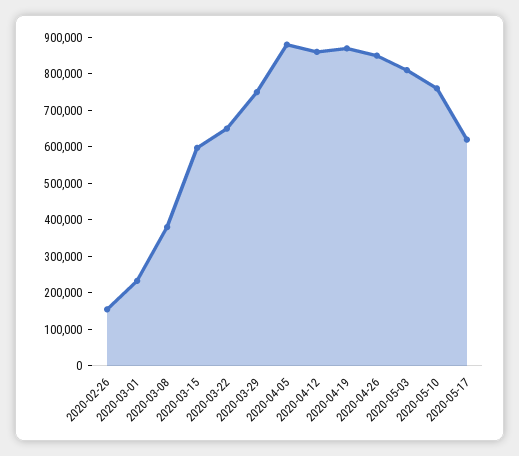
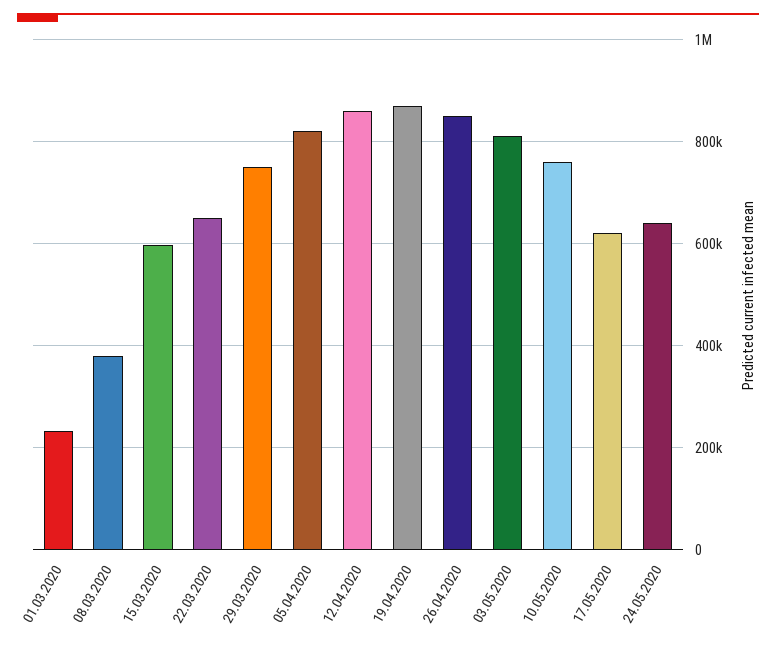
2020-02-26: 150000 -> none
2020-04-05: 875000 -> 820000
24.05.2020: none -> 640000

